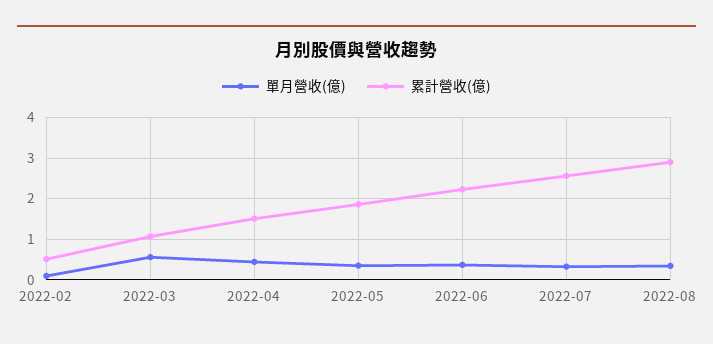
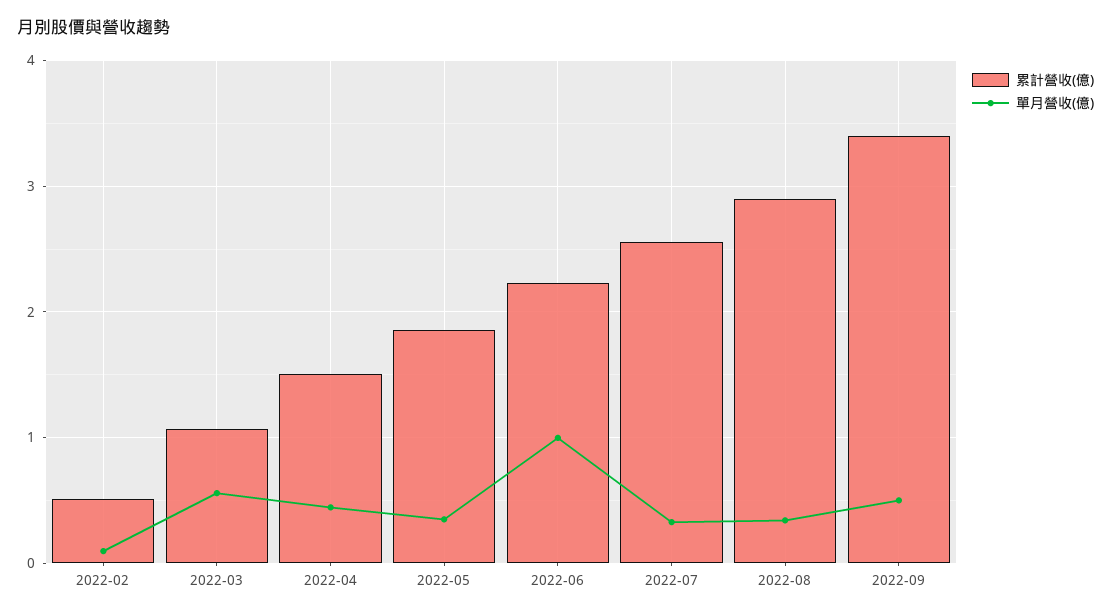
單月營收(億), 2022-06: 0.4 -> 1
累計營收(億), 2022-09: none -> 3.4
單月營收(億), 2022-09: none -> 0.5

